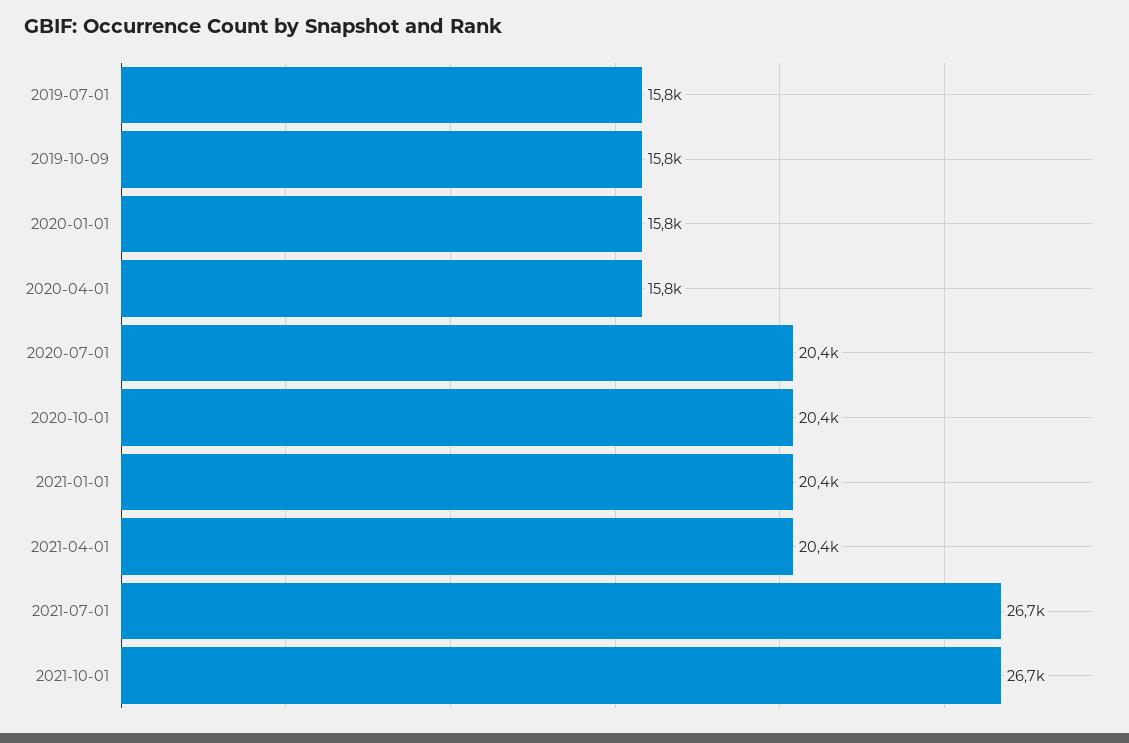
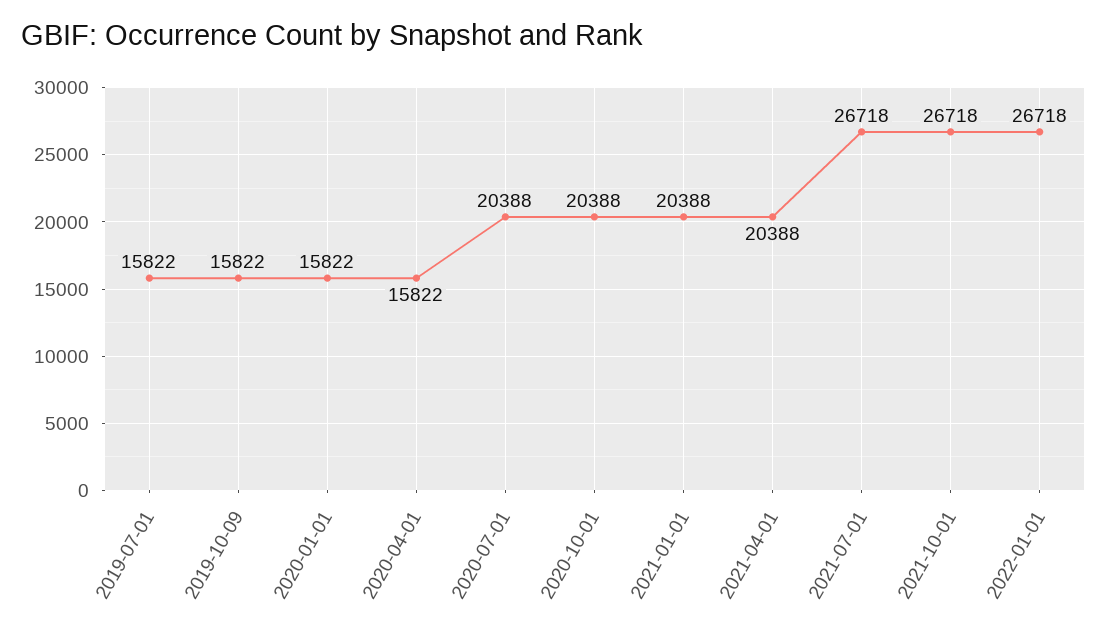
2022-01-01: none -> 26718

